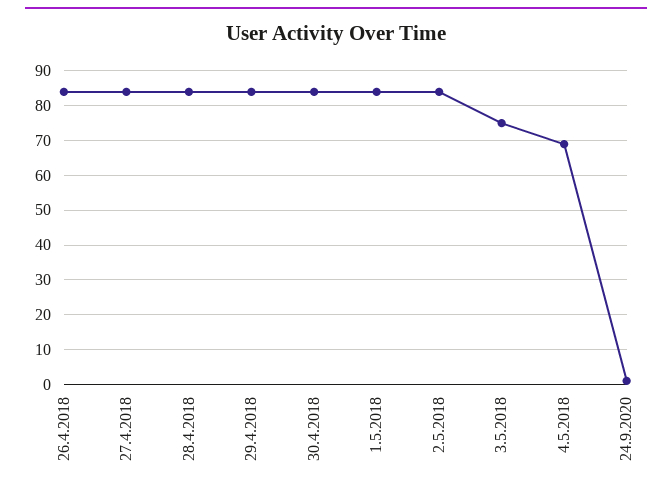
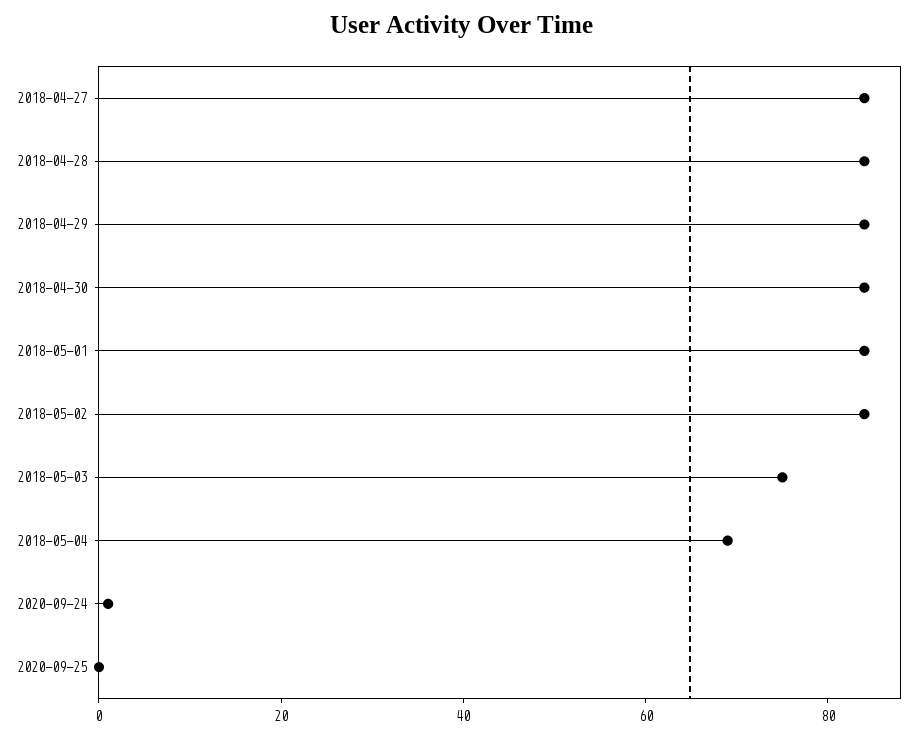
26.4.2018: 85 -> none
2020-09-25: none -> 0

